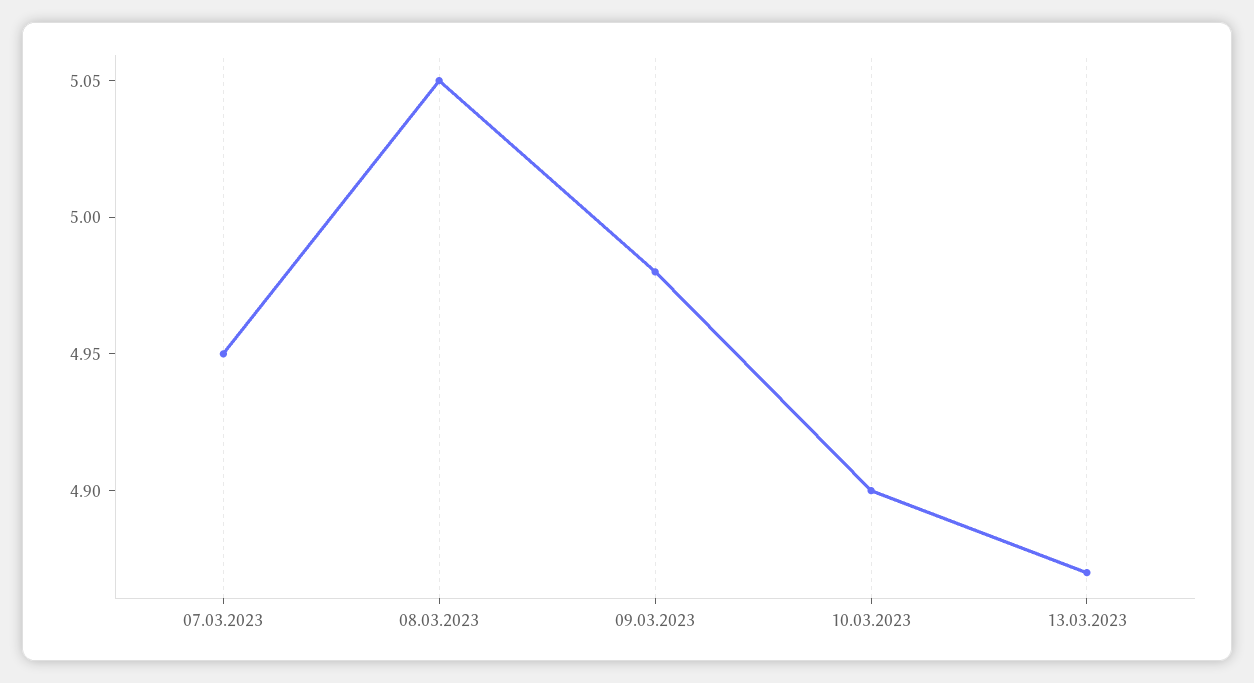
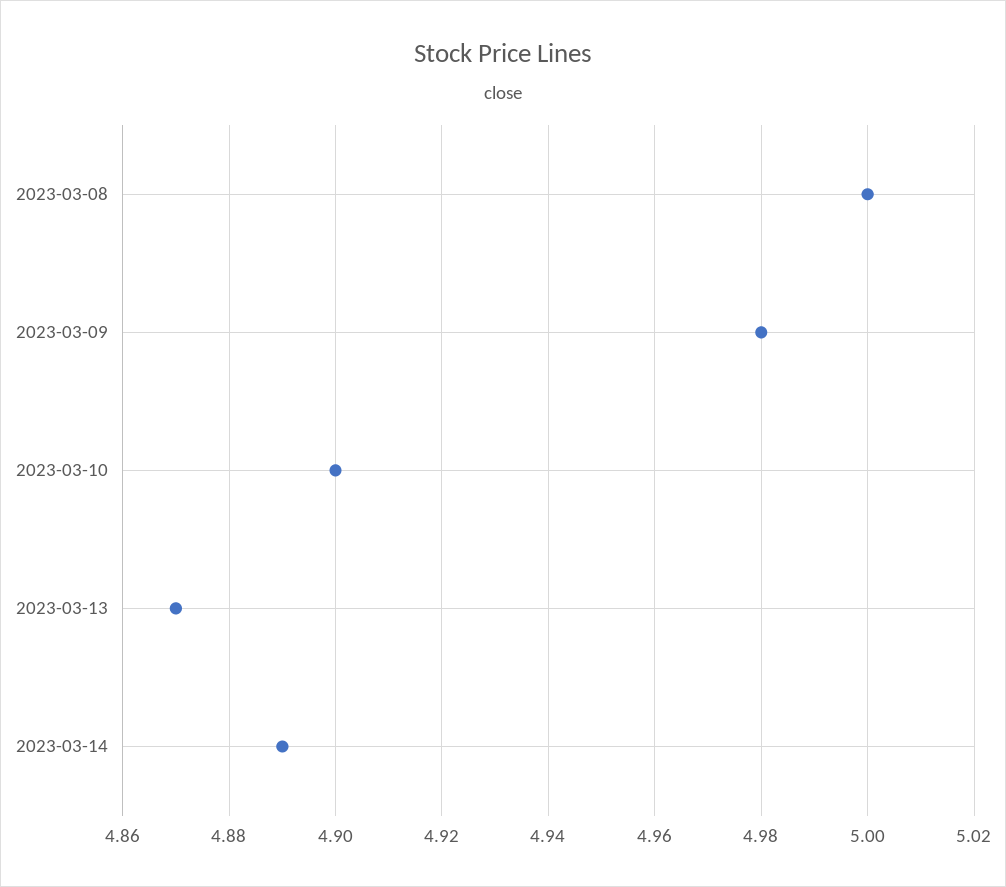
07.03.2023: 4.95 -> none
08.03.2023: 5.05 -> 5
2023-03-14: none -> 4.89

